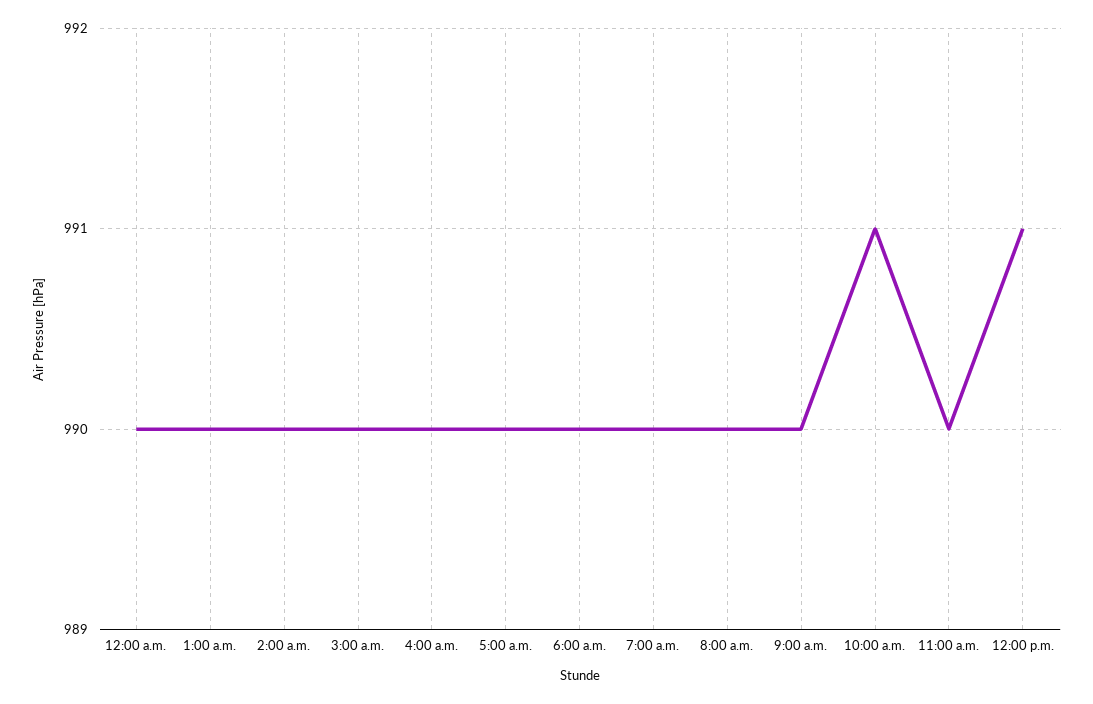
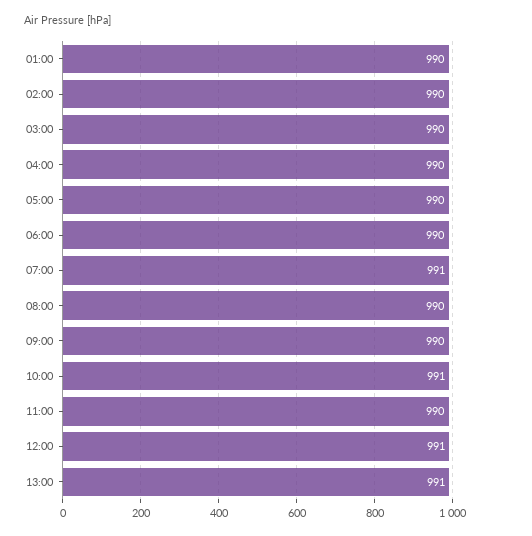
12:00 a.m.: 990 -> none
7:00 a.m.: 990 -> 991
13:00: none -> 991

